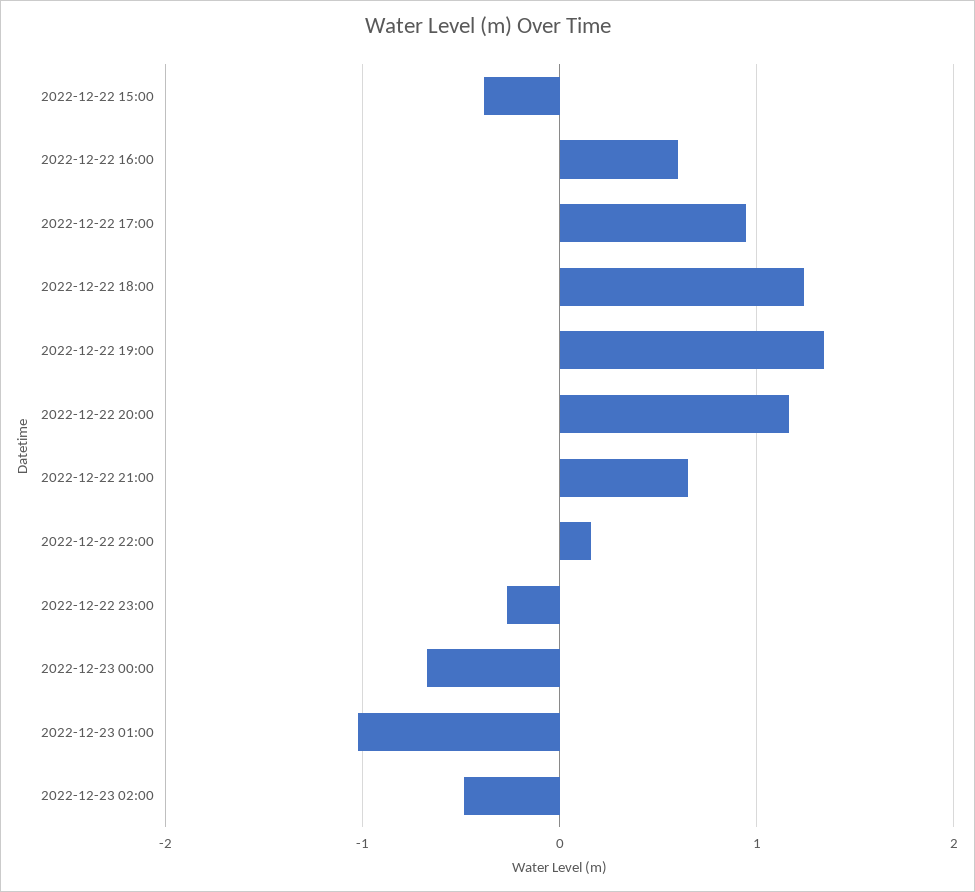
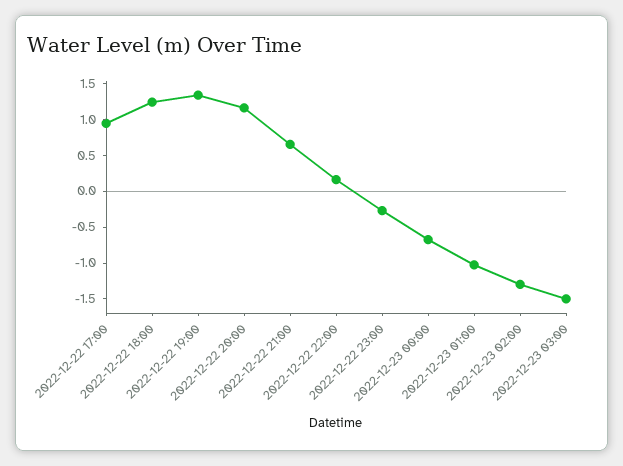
2022-12-22 15:00: -0.4 -> none
2022-12-22 16:00: 0.6 -> none
2022-12-23 02:00: -0.5 -> -1.25
2022-12-23 03:00: none -> -1.5

